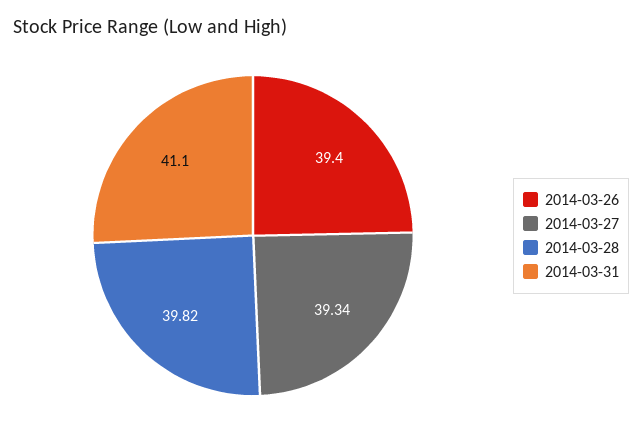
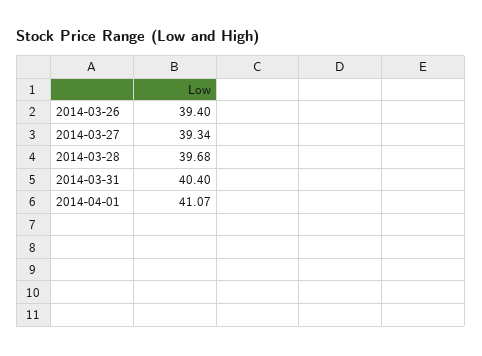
2014-03-28: 39.82 -> 39.68
2014-03-31: 41.1 -> 40.4
2014-04-01: none -> 41.07

